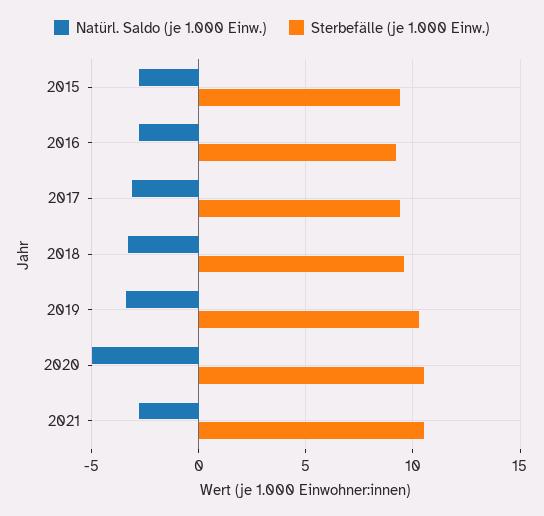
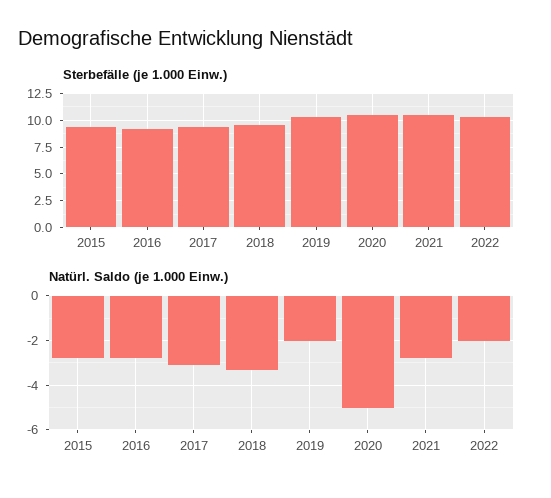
Natürl. Saldo (je 1.000 Einw.), 2019: -3.5 -> -2
Sterbefälle (je 1.000 Einw.), 2022: none -> 10
Natürl. Saldo (je 1.000 Einw.), 2022: none -> -2

